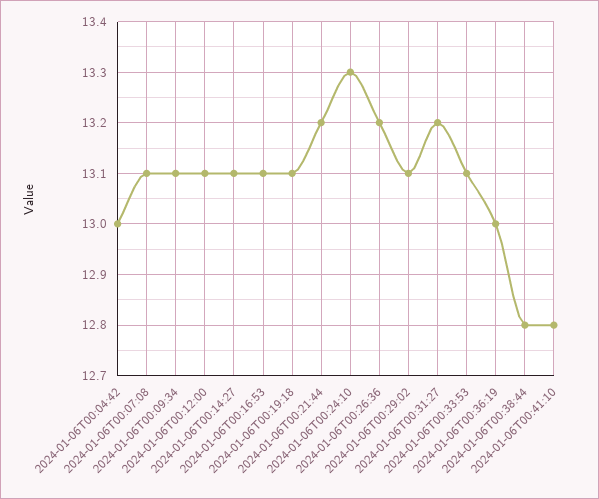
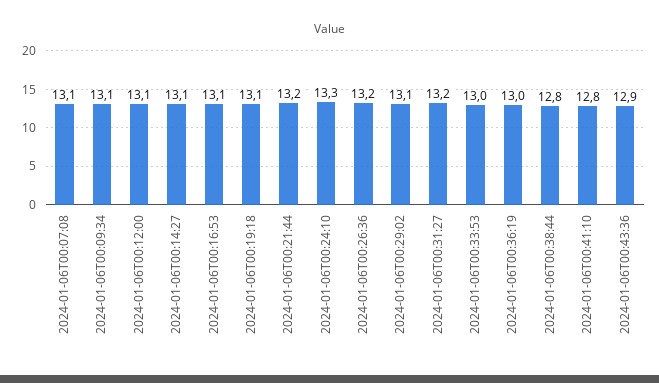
2024-01-06T00:04:42: 13 -> none
2024-01-06T00:33:53: 13.1 -> 13
2024-01-06T00:43:36: none -> 12.9

